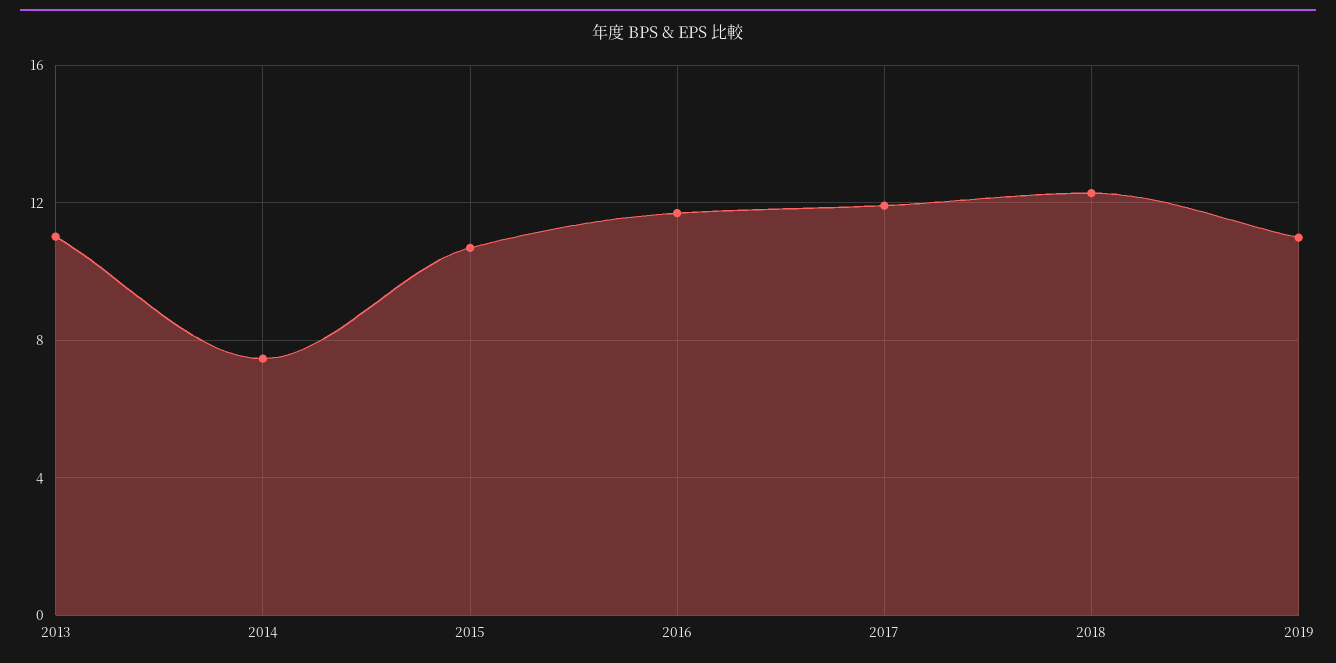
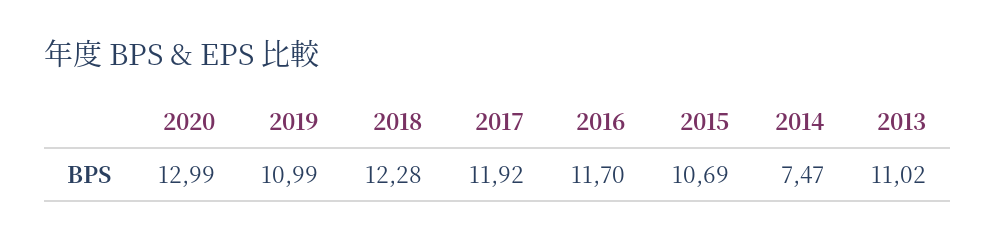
2020: none -> 12.99

